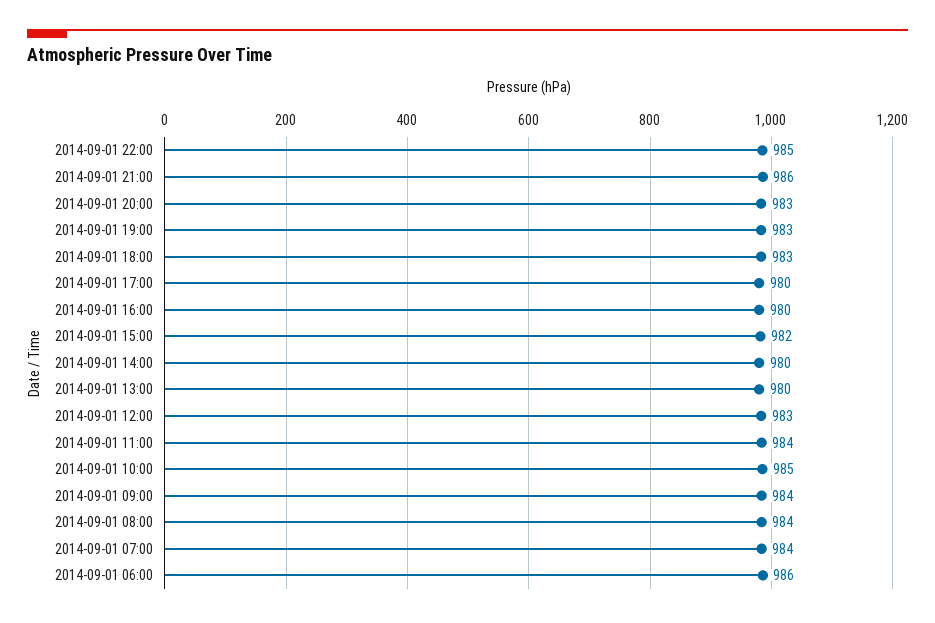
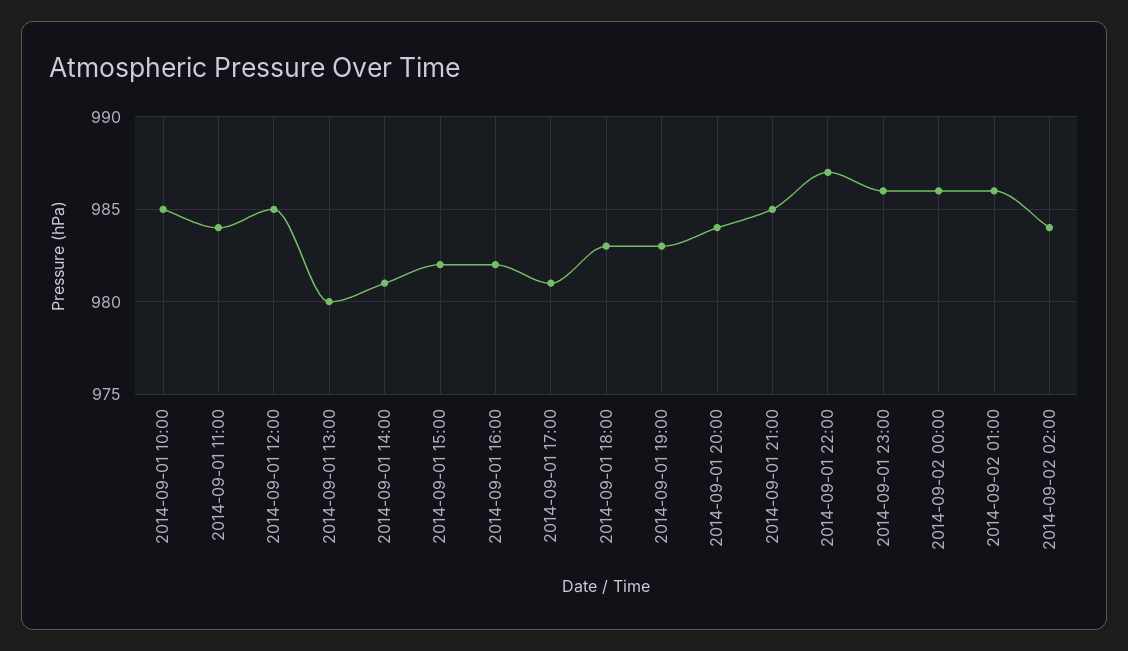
2014-09-01 22:00: 985 -> 987
2014-09-01 21:00: 986 -> 985
2014-09-01 20:00: 983 -> 984
2014-09-01 17:00: 980 -> 981
2014-09-01 16:00: 980 -> 982
2014-09-01 14:00: 980 -> 981
2014-09-01 12:00: 983 -> 985
2014-09-01 09:00: 984 -> none
2014-09-01 08:00: 984 -> none
2014-09-01 07:00: 984 -> none
2014-09-01 06:00: 986 -> none
2014-09-01 23:00: none -> 986
2014-09-02 00:00: none -> 986
2014-09-02 01:00: none -> 986
2014-09-02 02:00: none -> 984

